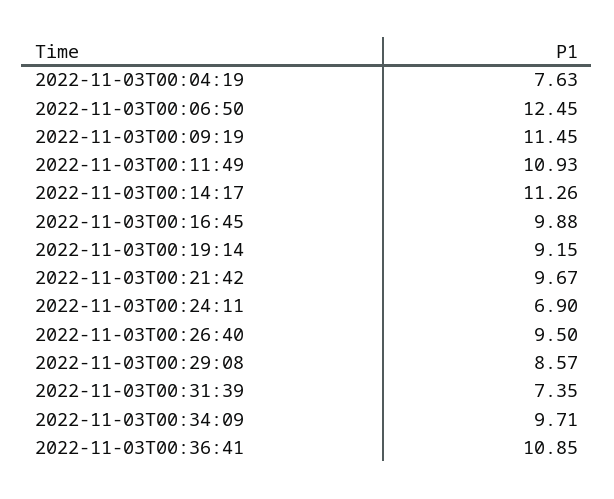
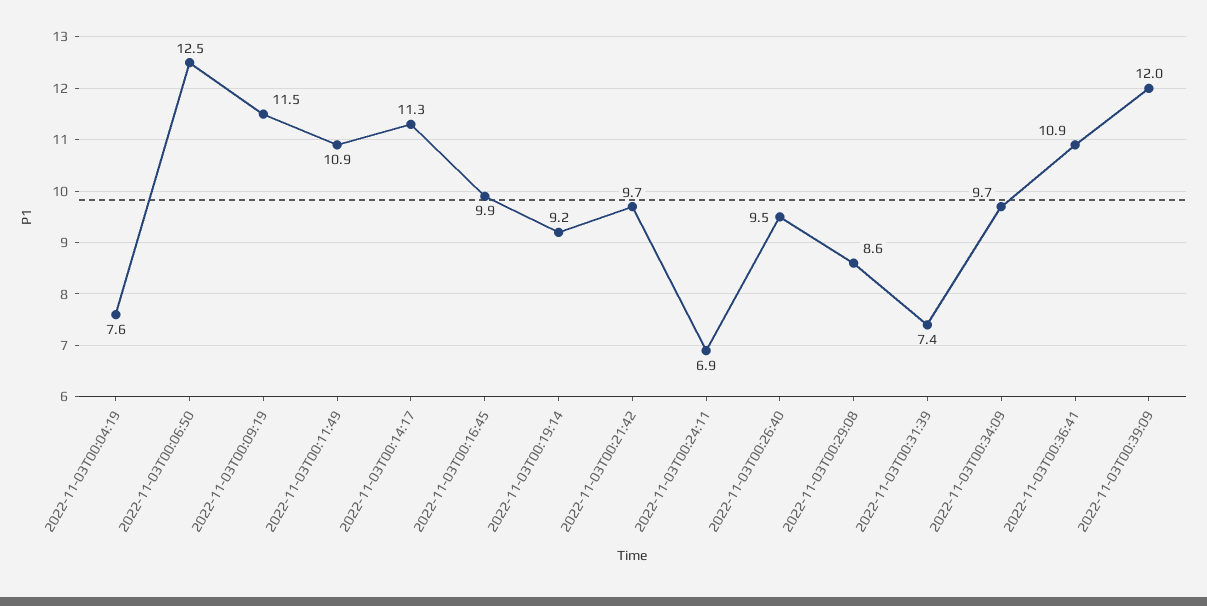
2022-11-03T00:39:09: none -> 12

